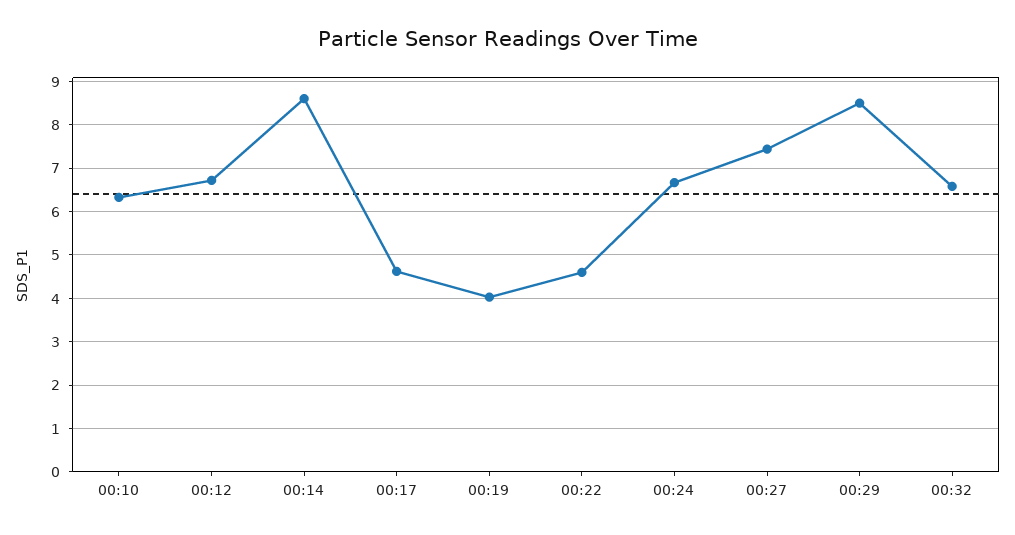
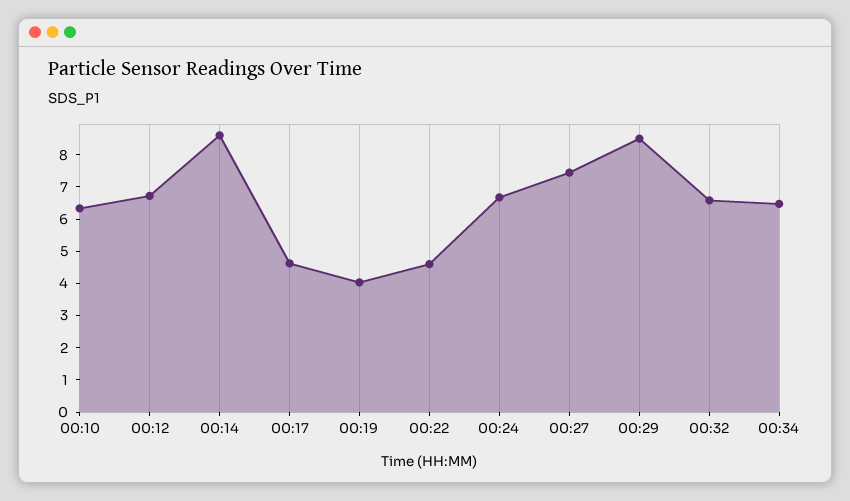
00:34: none -> 6.5

